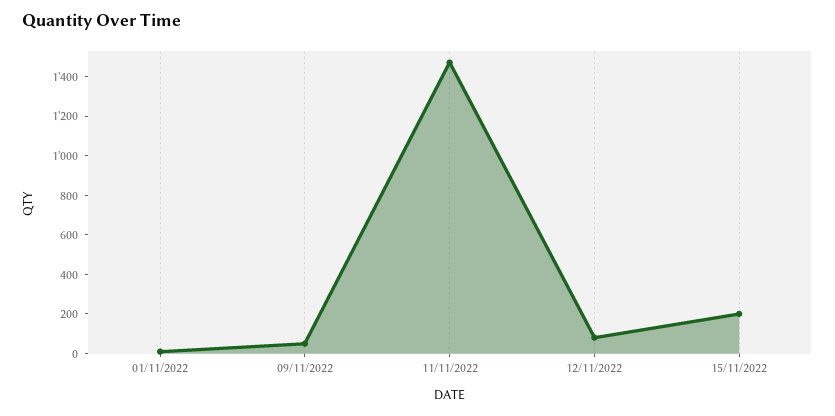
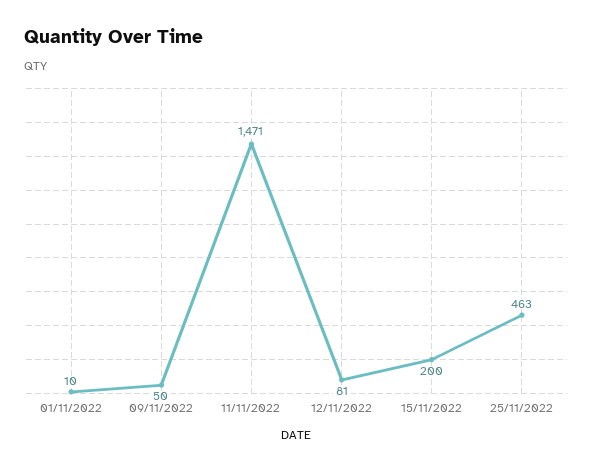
25/11/2022: none -> 463

